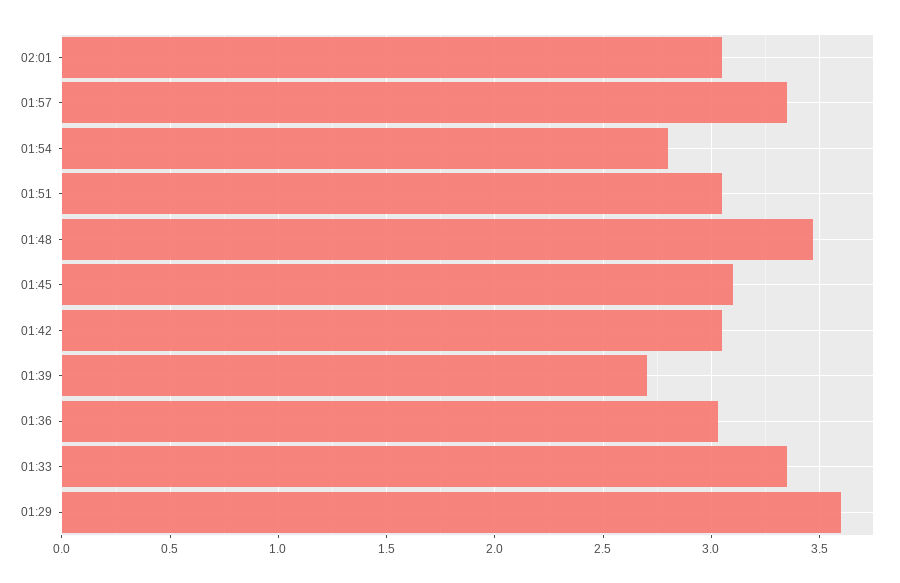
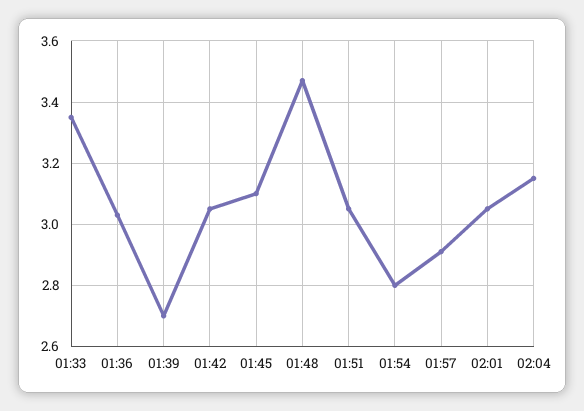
01:57: 3.35 -> 2.9
01:29: 3.6 -> none
02:04: none -> 3.15

